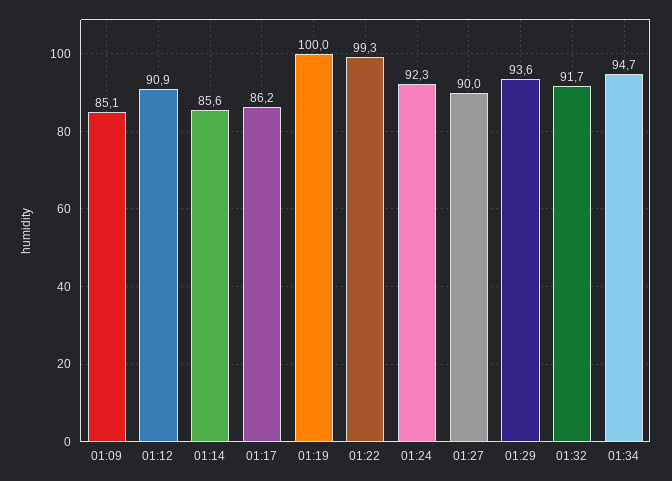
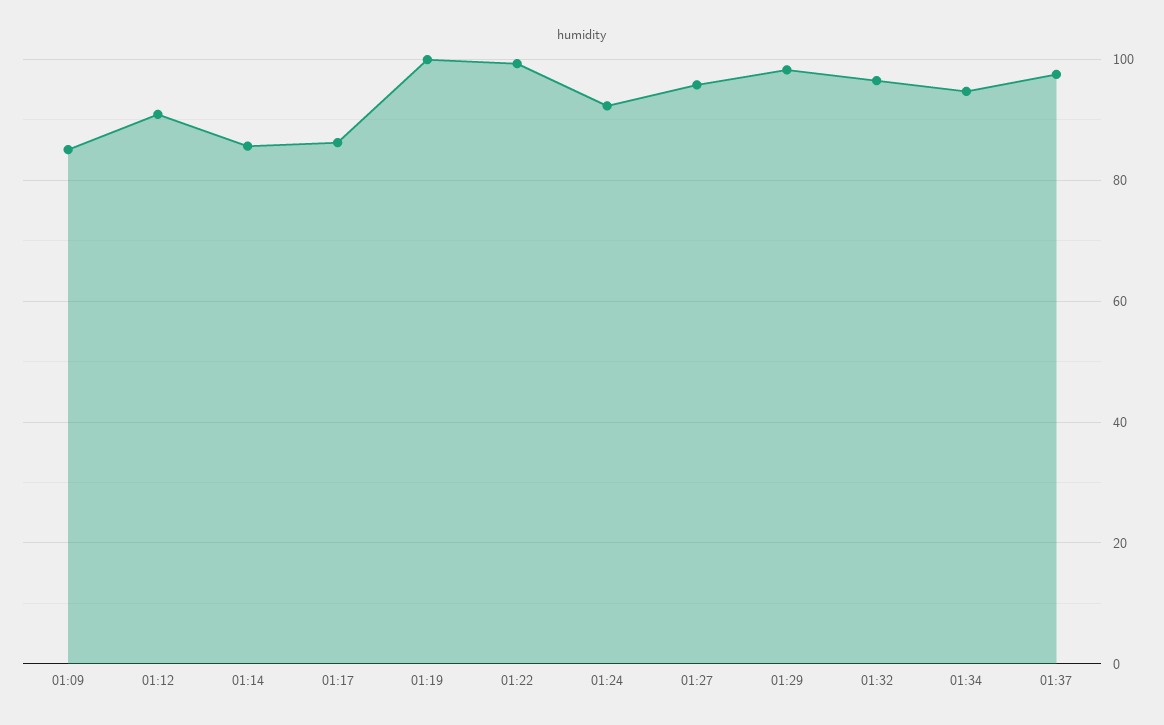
01:27: 90 -> 96
01:29: 93.6 -> 98
01:32: 91.7 -> 96
01:37: none -> 98

